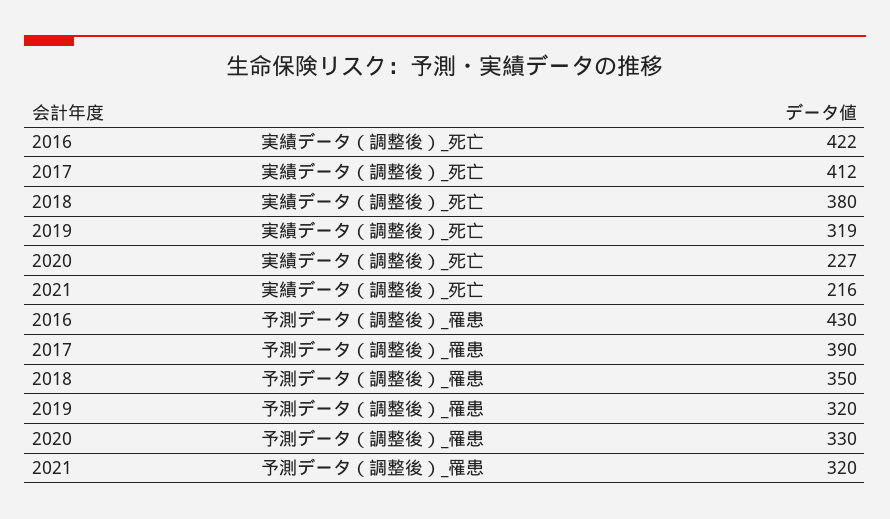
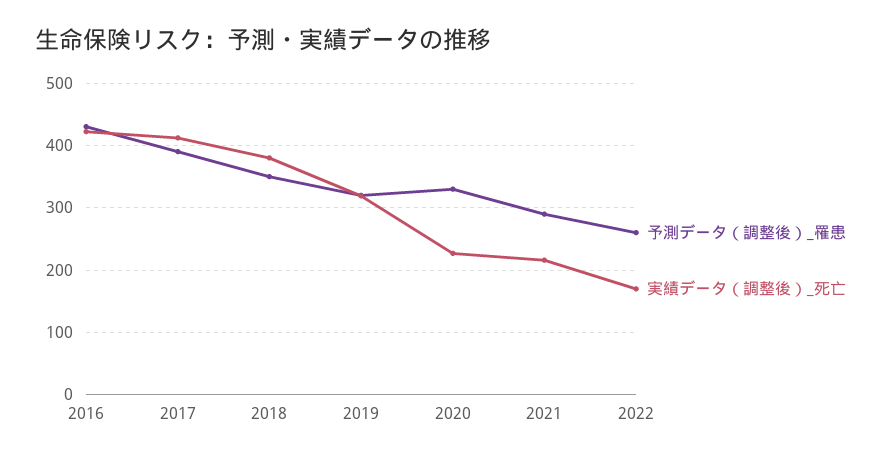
予測データ（調整後）_罹患, 2021: 320 -> 290
予測データ（調整後）_罹患, 2022: none -> 260
実績データ（調整後）_死亡, 2022: none -> 170

